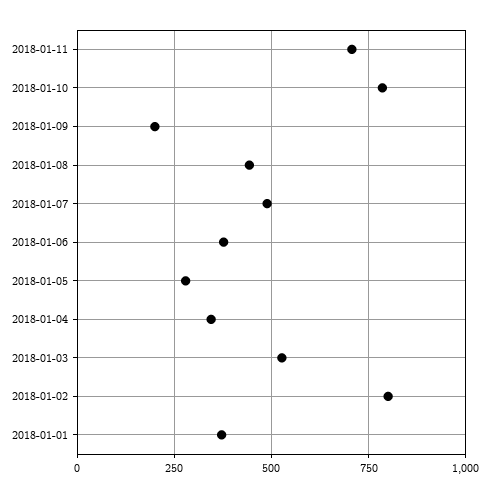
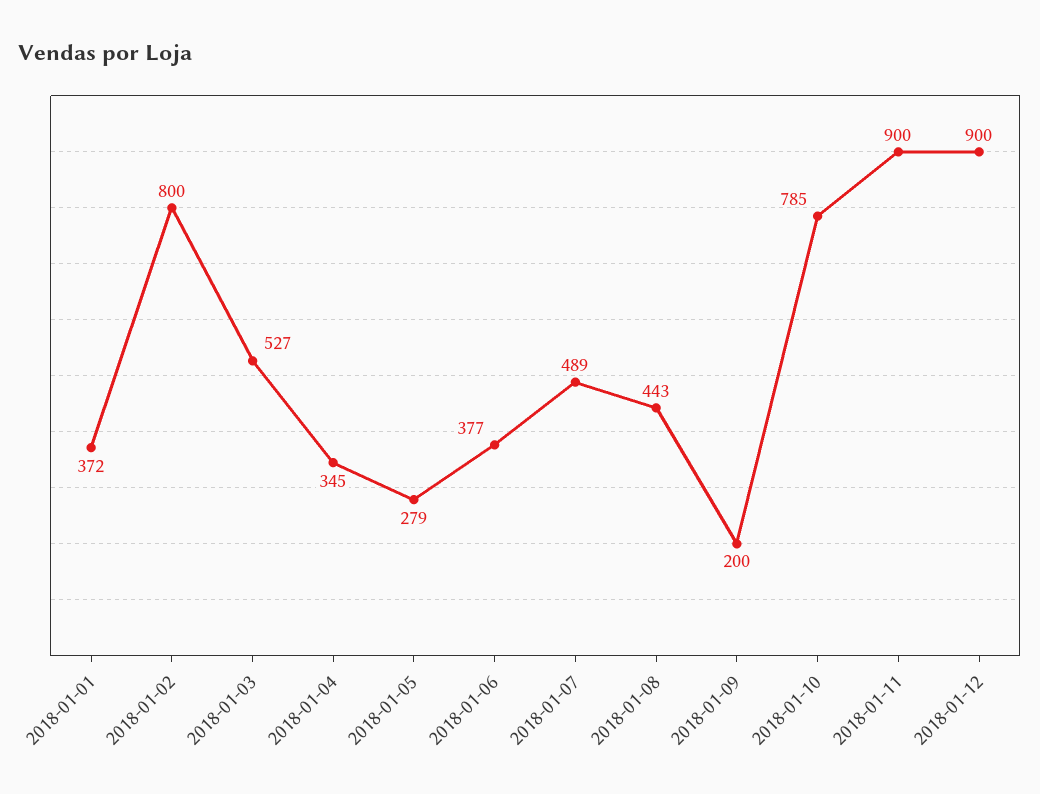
2018-01-11: 700 -> 900
2018-01-12: none -> 900

